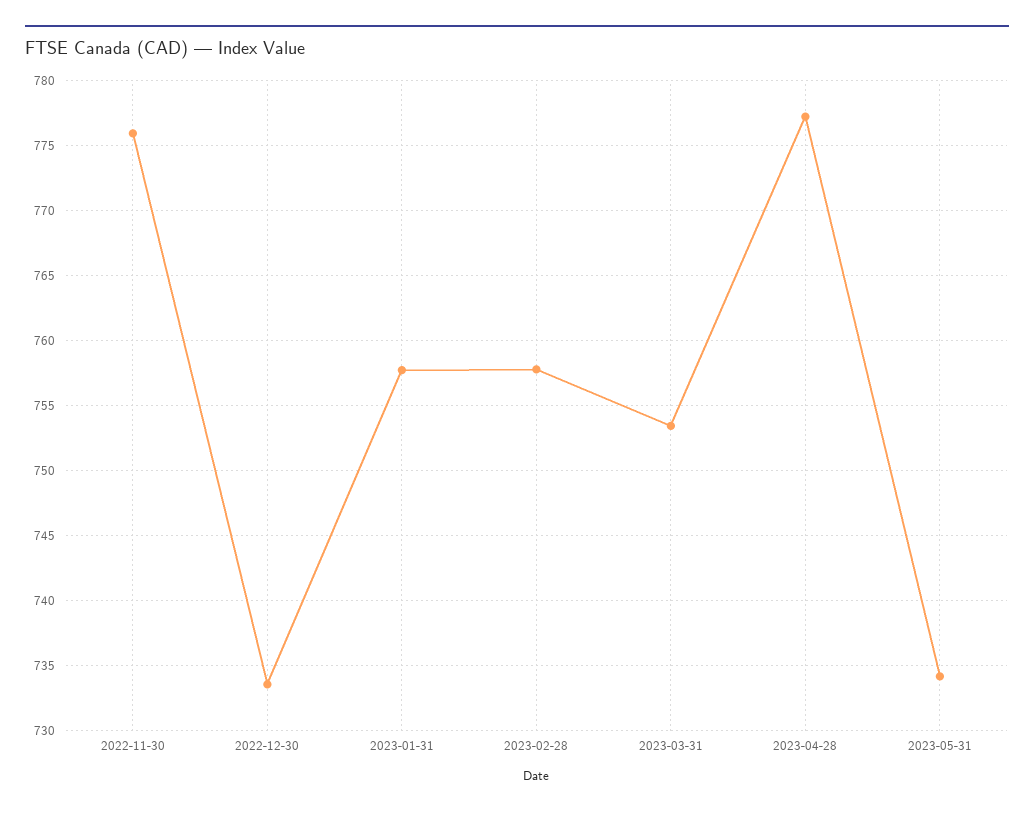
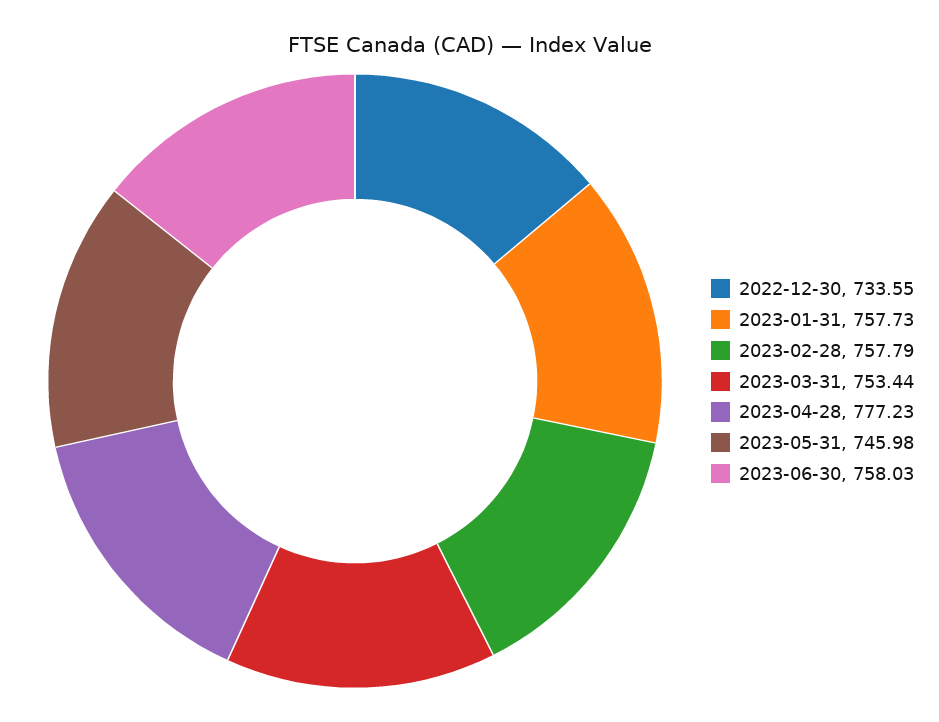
2022-11-30: 776 -> none
2023-05-31: 734 -> 745.98
2023-06-30: none -> 758.03

